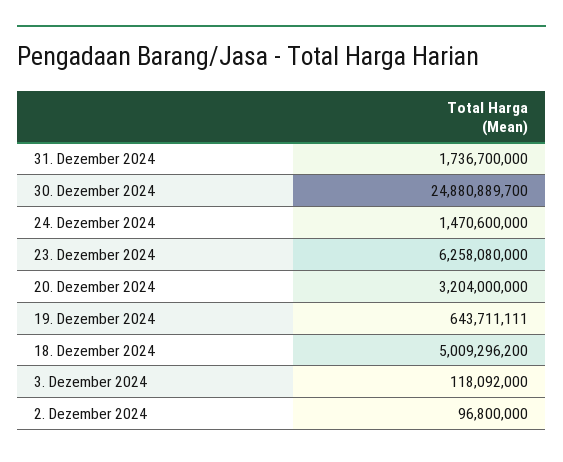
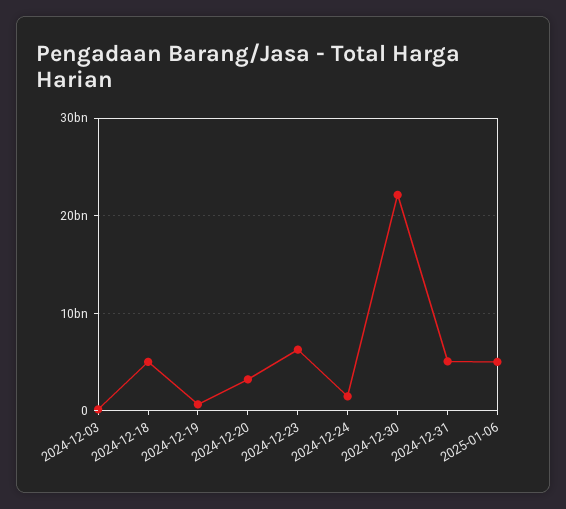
31. Dezember 2024: 1736700000 -> 5000000000
30. Dezember 2024: 24880889700 -> 22000000000
2. Dezember 2024: 96800000 -> none
2025-01-06: none -> 5000000000

